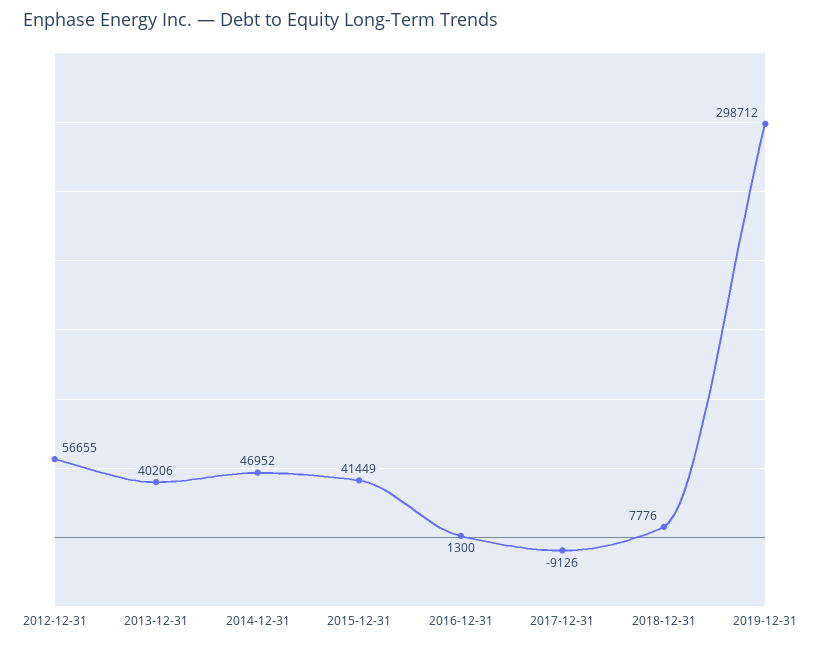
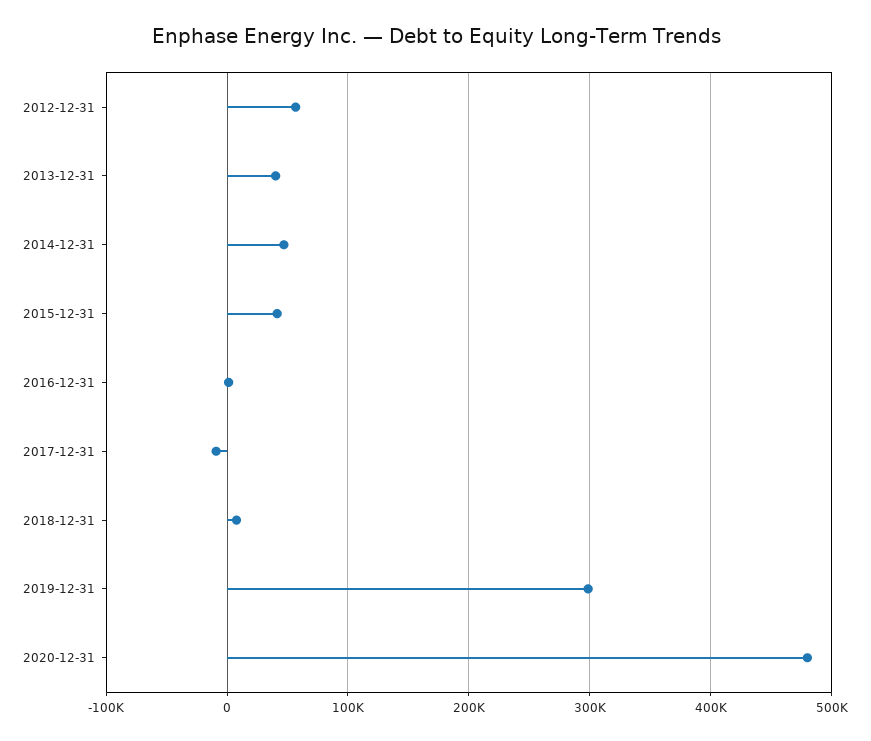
2020-12-31: none -> 480000

